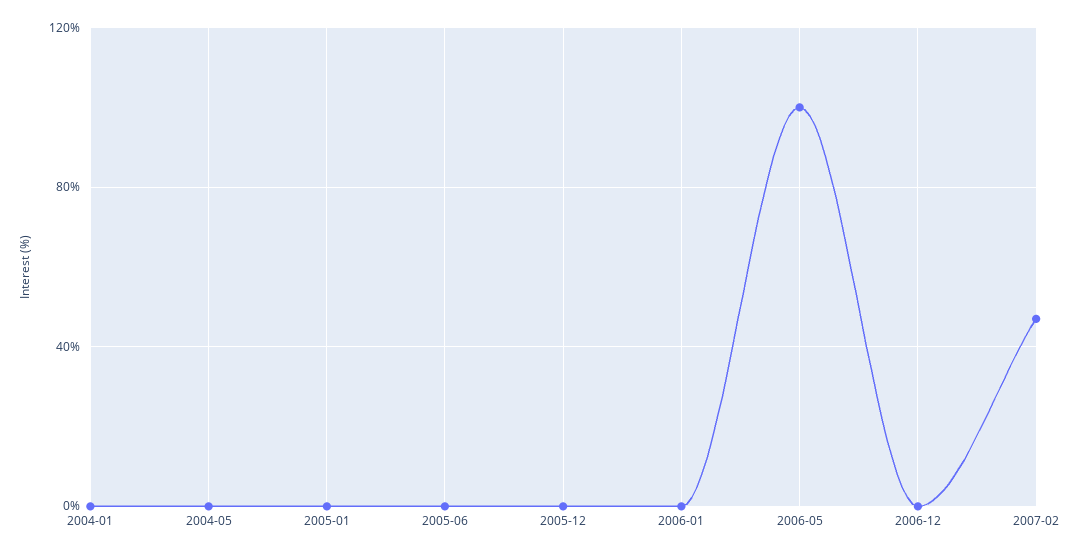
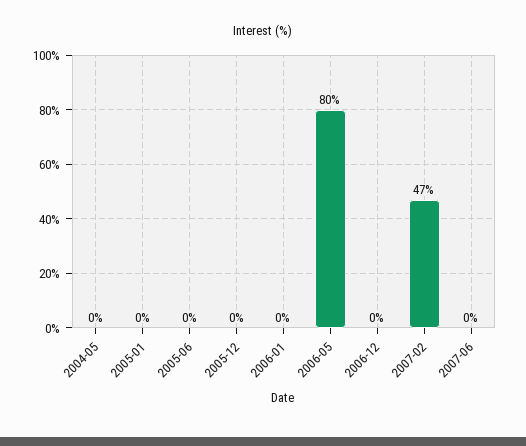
2004-01: 0 -> none
2006-05: 100 -> 80
2007-06: none -> 0

